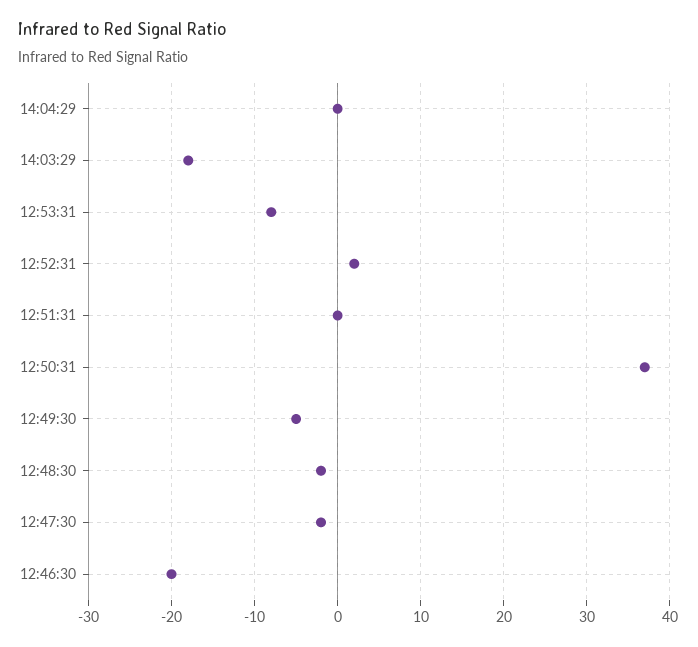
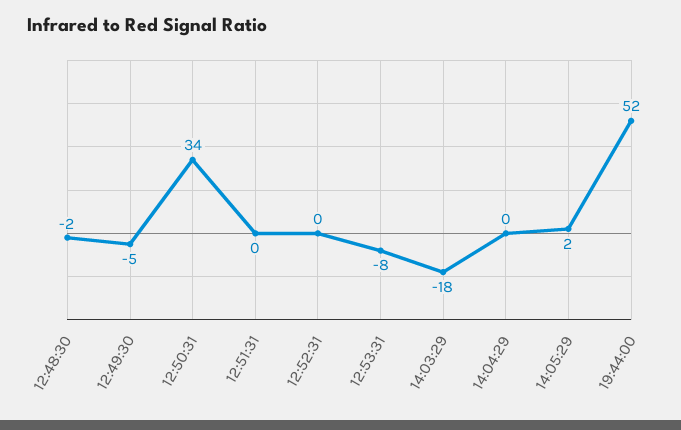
12:52:31: 2 -> 0
12:50:31: 37 -> 34
12:47:30: -2 -> none
12:46:30: -20 -> none
14:05:29: none -> 2
19:44:00: none -> 52

